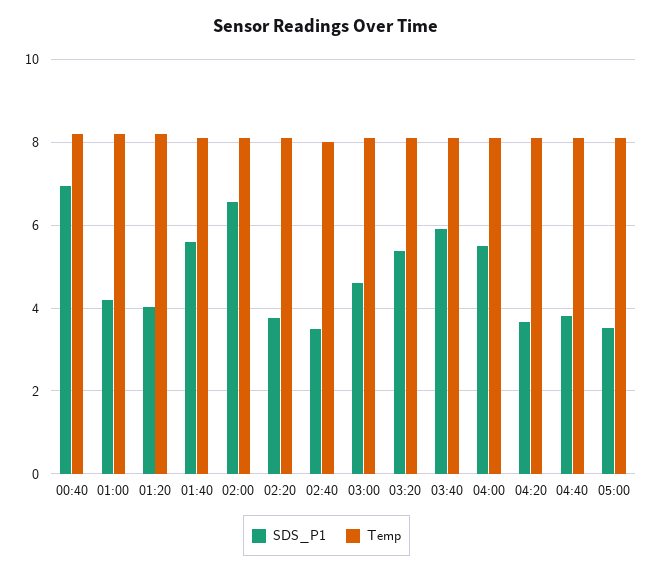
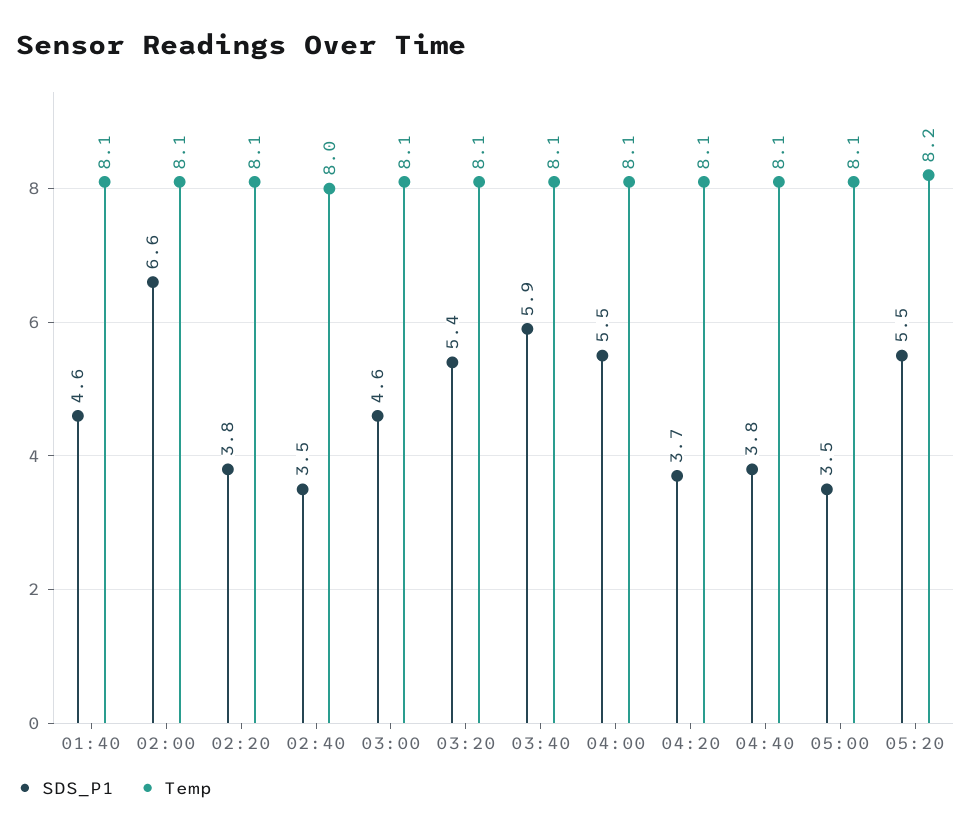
SDS_P1, 00:40: 7 -> none
Temp, 00:40: 8.2 -> none
SDS_P1, 01:00: 4.2 -> none
Temp, 01:00: 8.2 -> none
SDS_P1, 01:20: 4 -> none
Temp, 01:20: 8.2 -> none
SDS_P1, 01:40: 5.6 -> 4.6
SDS_P1, 05:20: none -> 5.5
Temp, 05:20: none -> 8.2

